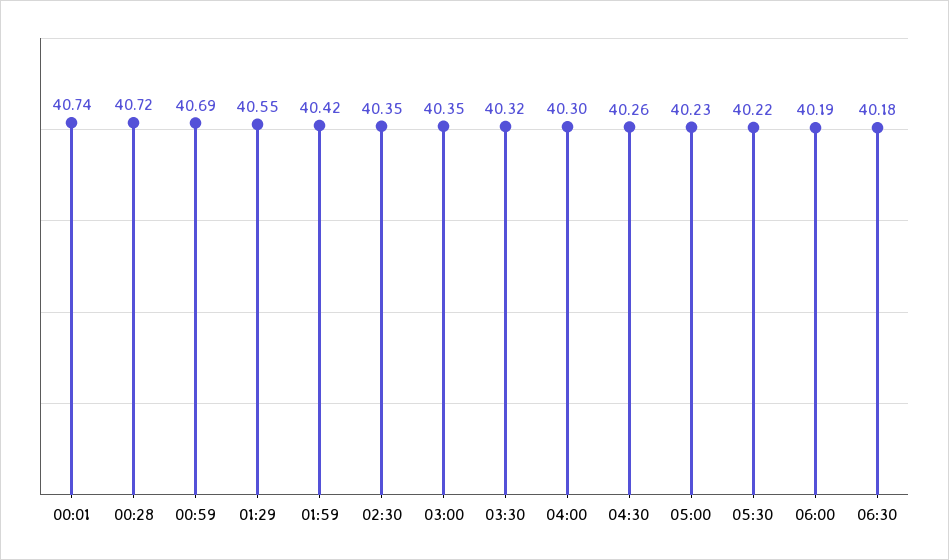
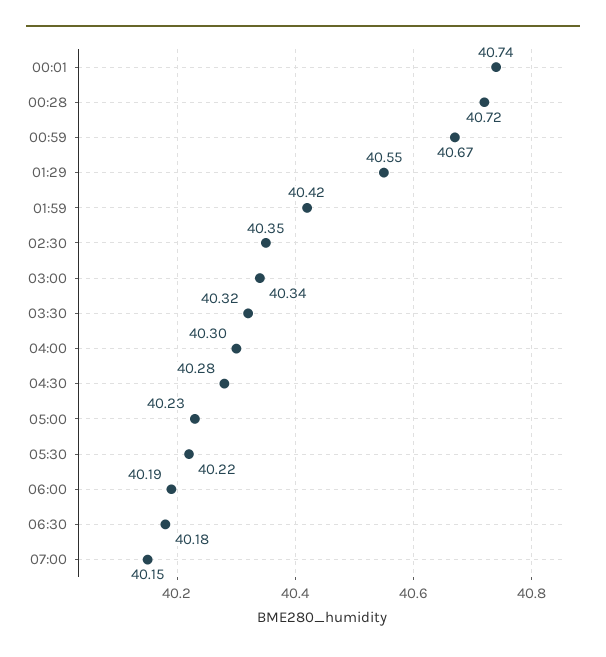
00:59: 40.69 -> 40.67
03:00: 40.35 -> 40.34
04:30: 40.26 -> 40.28
07:00: none -> 40.15

